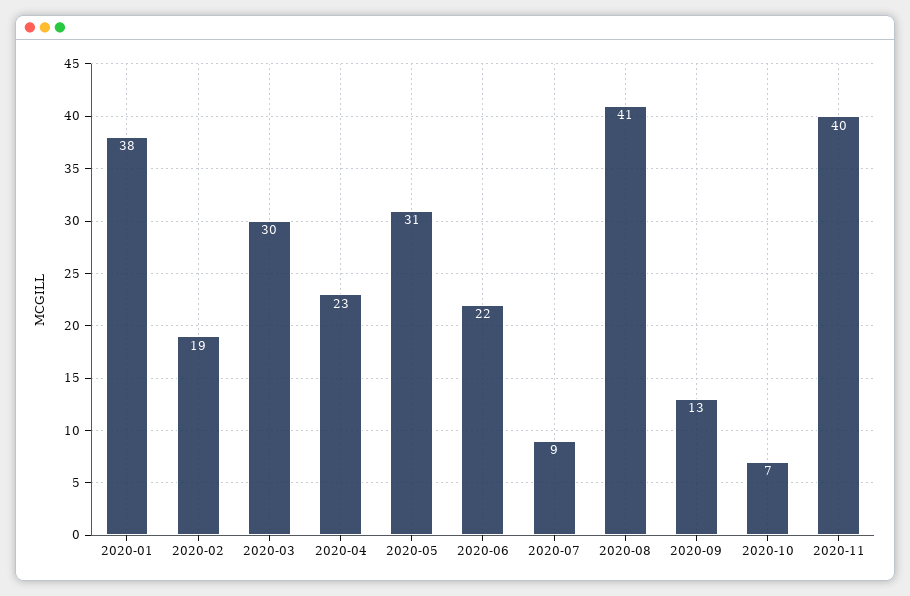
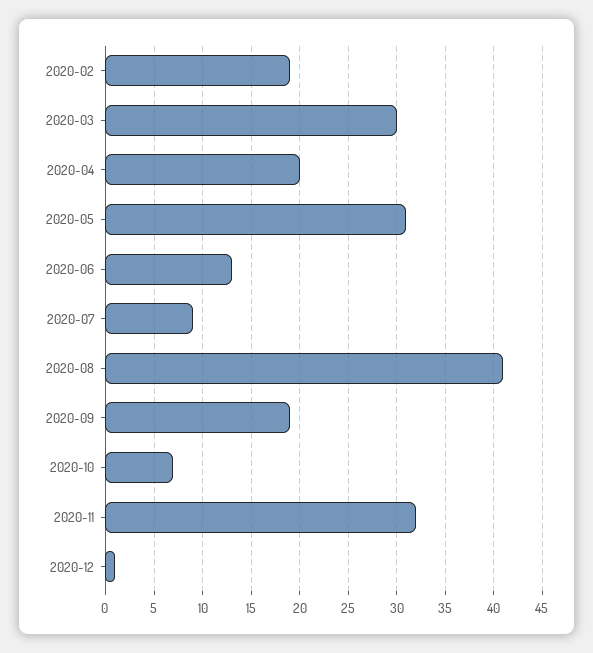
2020-01: 38 -> none
2020-04: 23 -> 20
2020-06: 22 -> 13
2020-09: 13 -> 19
2020-11: 40 -> 32
2020-12: none -> 1

